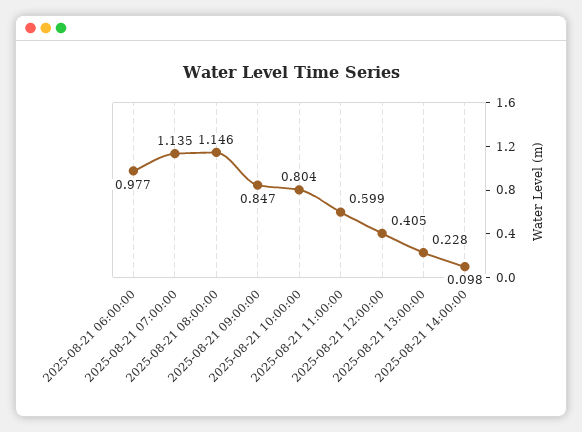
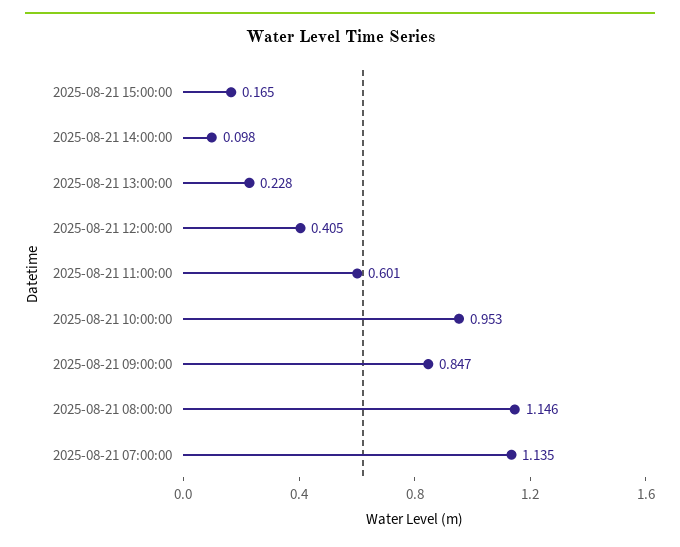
2025-08-21 06:00:00: 0.977 -> none
2025-08-21 10:00:00: 0.804 -> 0.953
2025-08-21 11:00:00: 0.599 -> 0.601
2025-08-21 15:00:00: none -> 0.165

